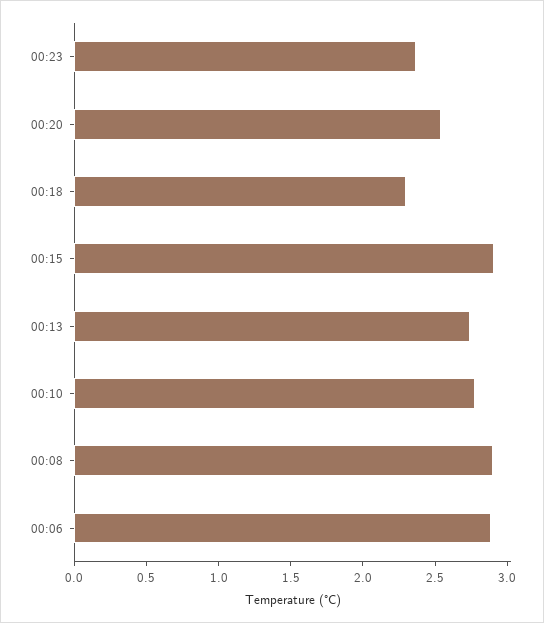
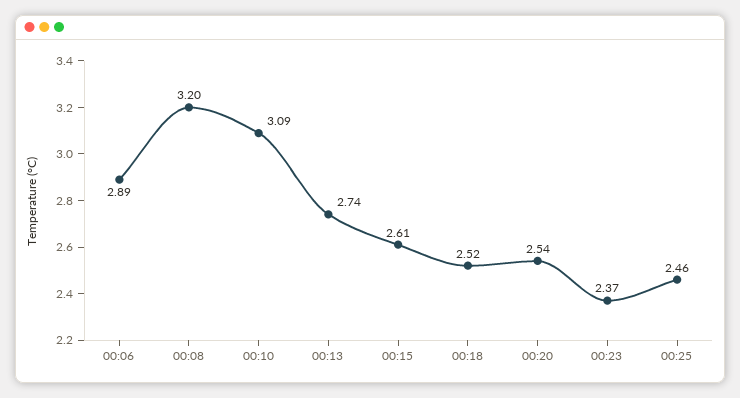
00:18: 2.3 -> 2.52
00:15: 2.9 -> 2.61
00:10: 2.8 -> 3.09
00:08: 2.9 -> 3.2
00:25: none -> 2.46

